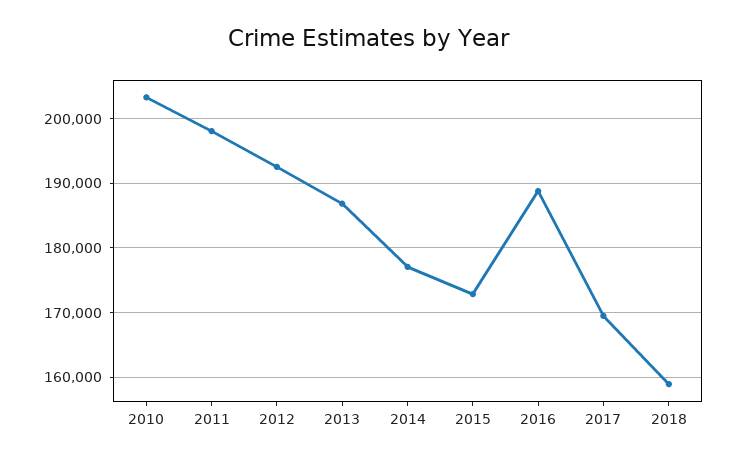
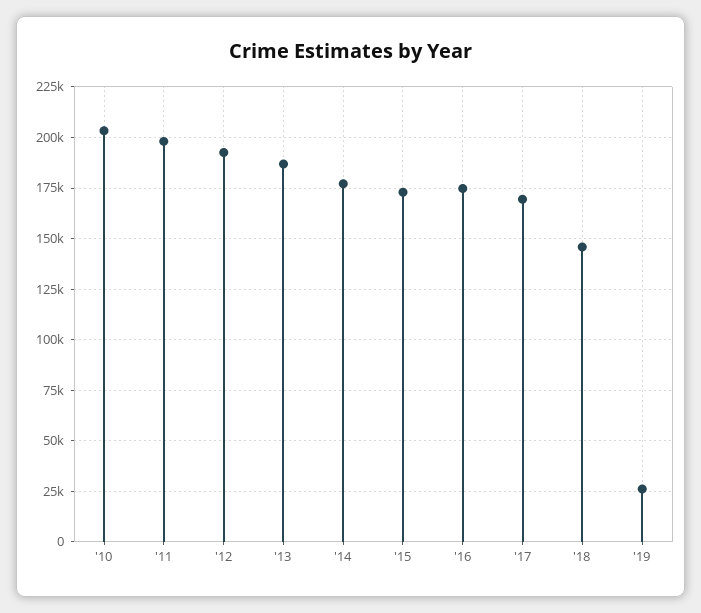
2016: 189000 -> 175000
2018: 159000 -> 145000
'19: none -> 25000

